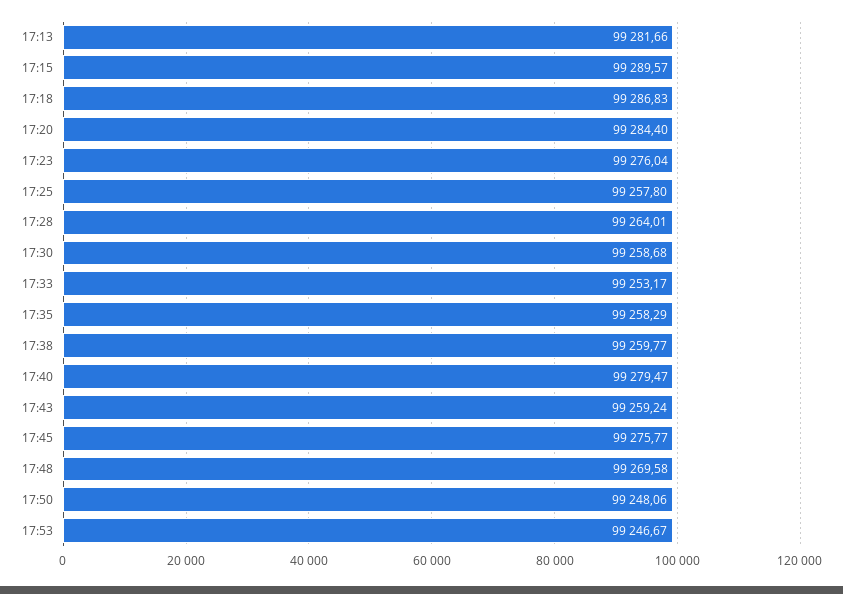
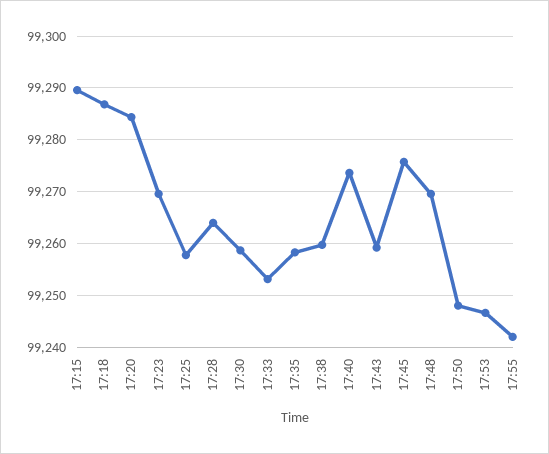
17:13: 99281.66 -> none
17:23: 99276.04 -> 99270
17:40: 99279.47 -> 99274
17:55: none -> 99242

